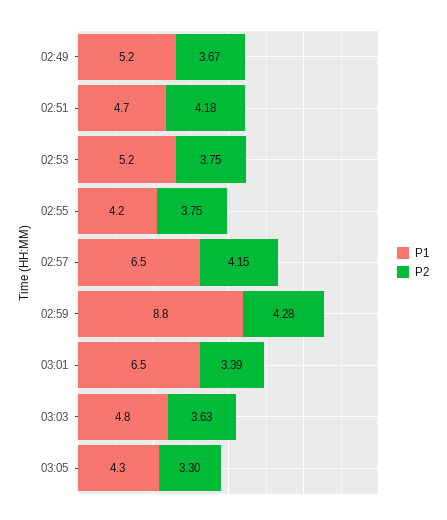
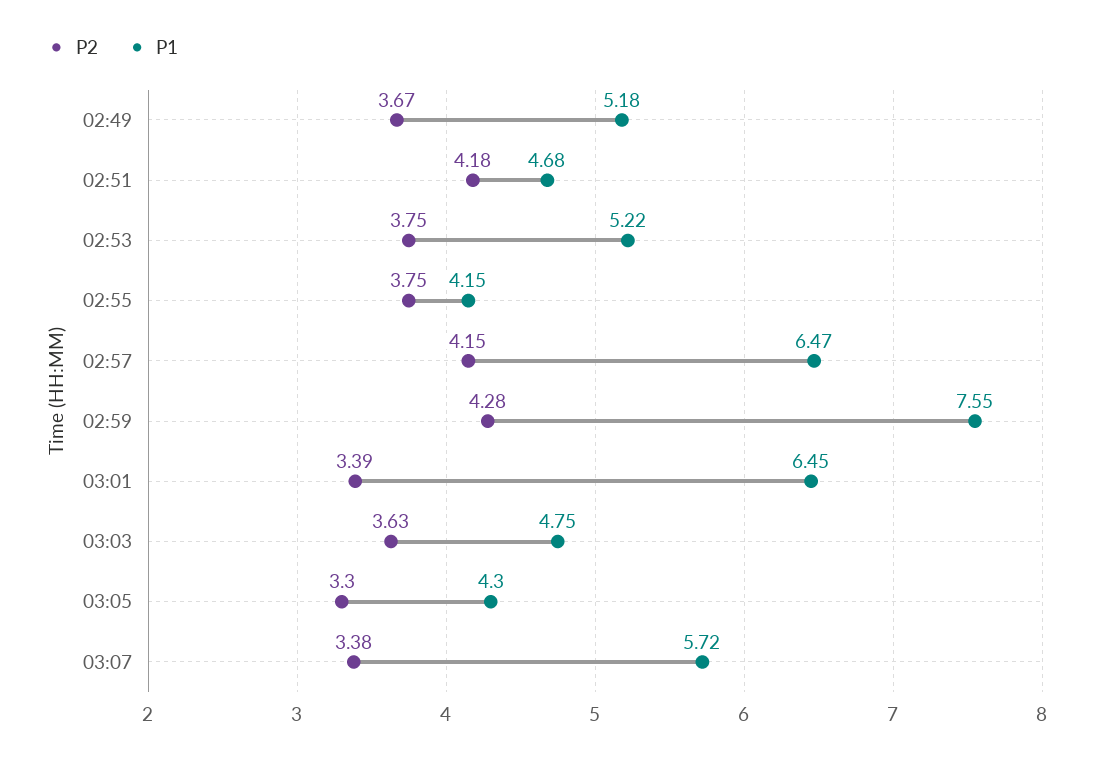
P1, 02:59: 8.8 -> 7.55
P2, 03:07: none -> 3.38
P1, 03:07: none -> 5.72

